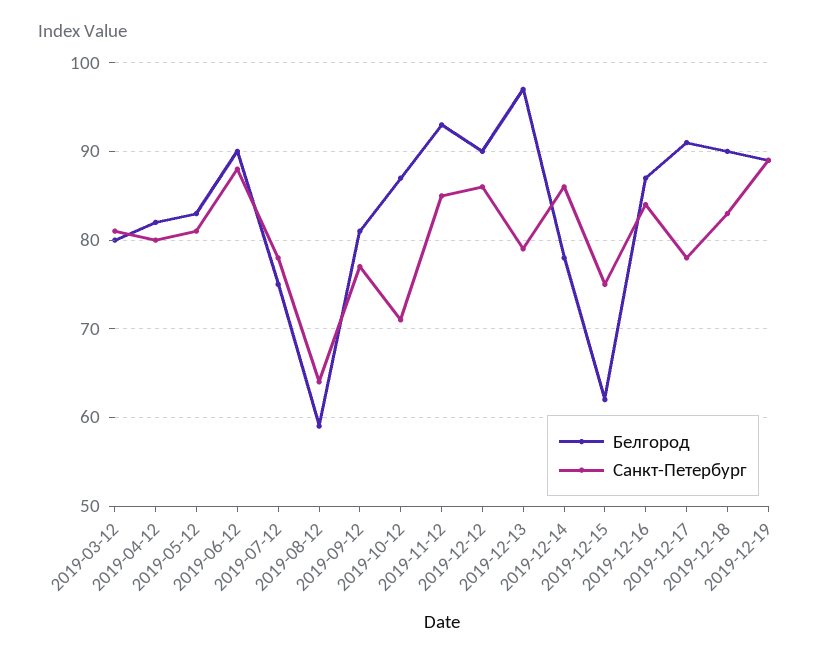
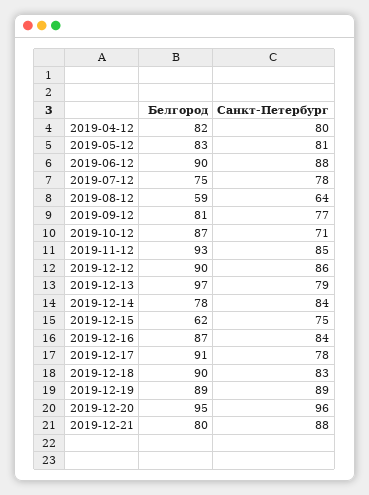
Белгород, 2019-03-12: 80 -> none
Санкт-Петербург, 2019-03-12: 81 -> none
Санкт-Петербург, 2019-12-14: 86 -> 84
Белгород, 2019-12-20: none -> 95
Санкт-Петербург, 2019-12-20: none -> 96
Белгород, 2019-12-21: none -> 80
Санкт-Петербург, 2019-12-21: none -> 88

